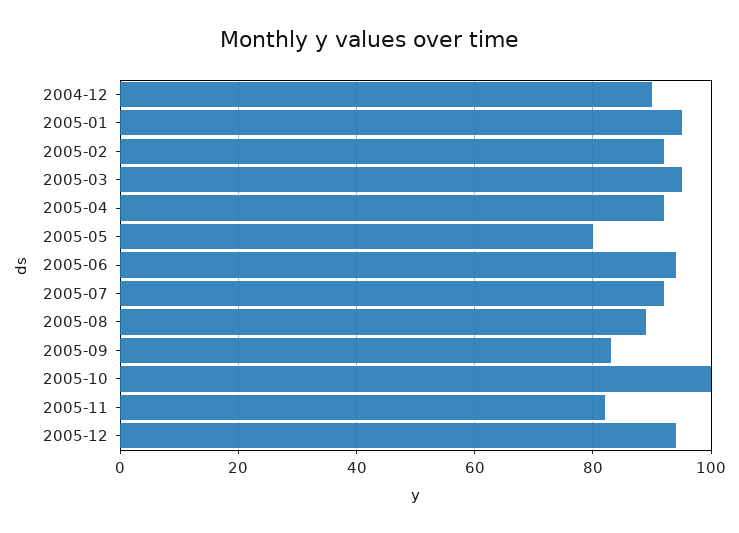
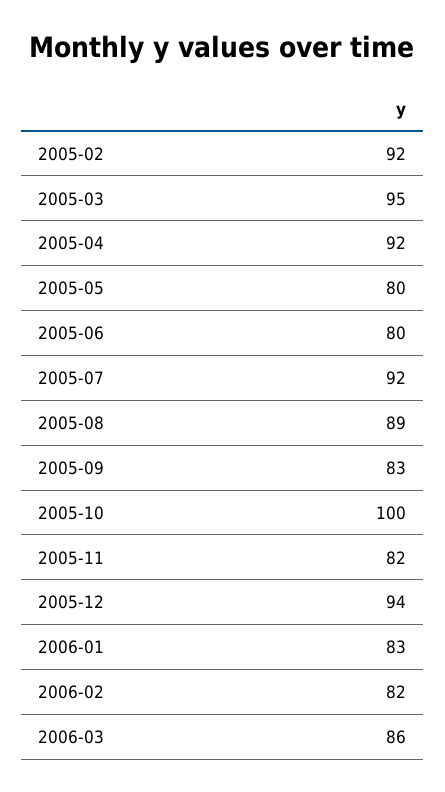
2004-12: 90 -> none
2005-01: 95 -> none
2005-06: 95 -> 80
2006-01: none -> 83
2006-02: none -> 82
2006-03: none -> 86

